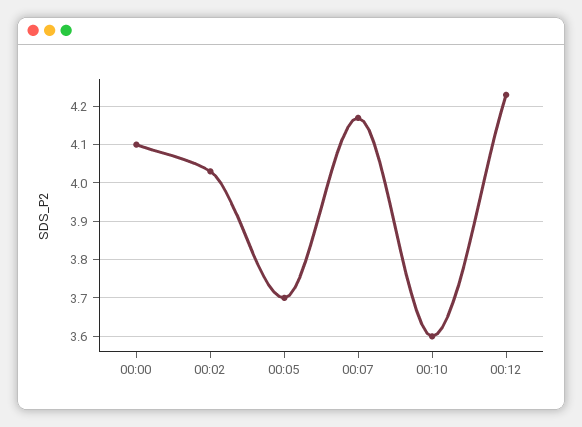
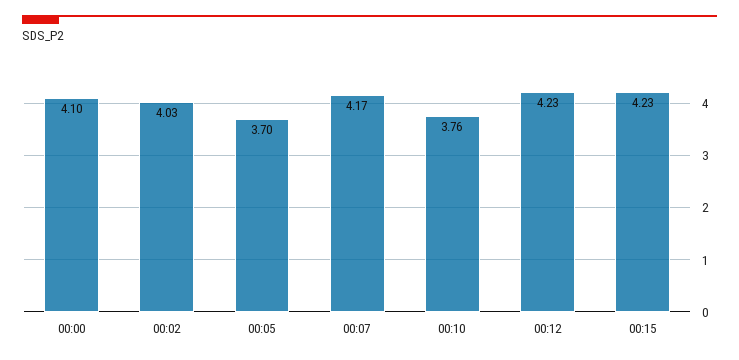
00:10: 3.6 -> 3.76
00:15: none -> 4.23

